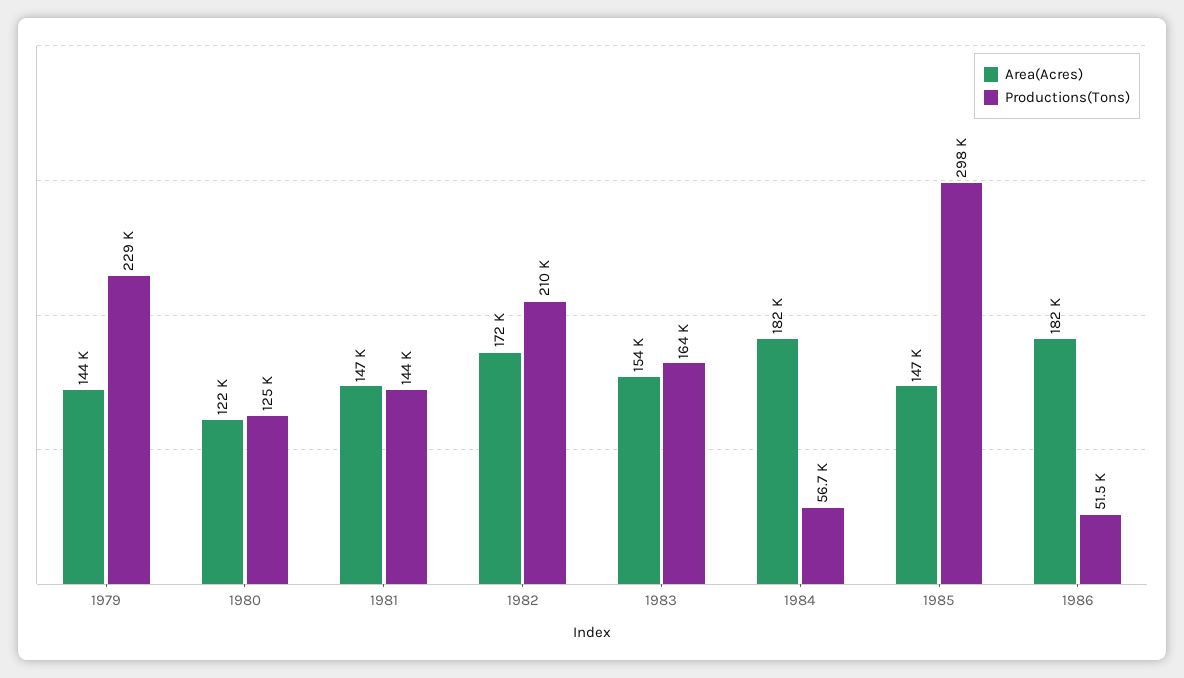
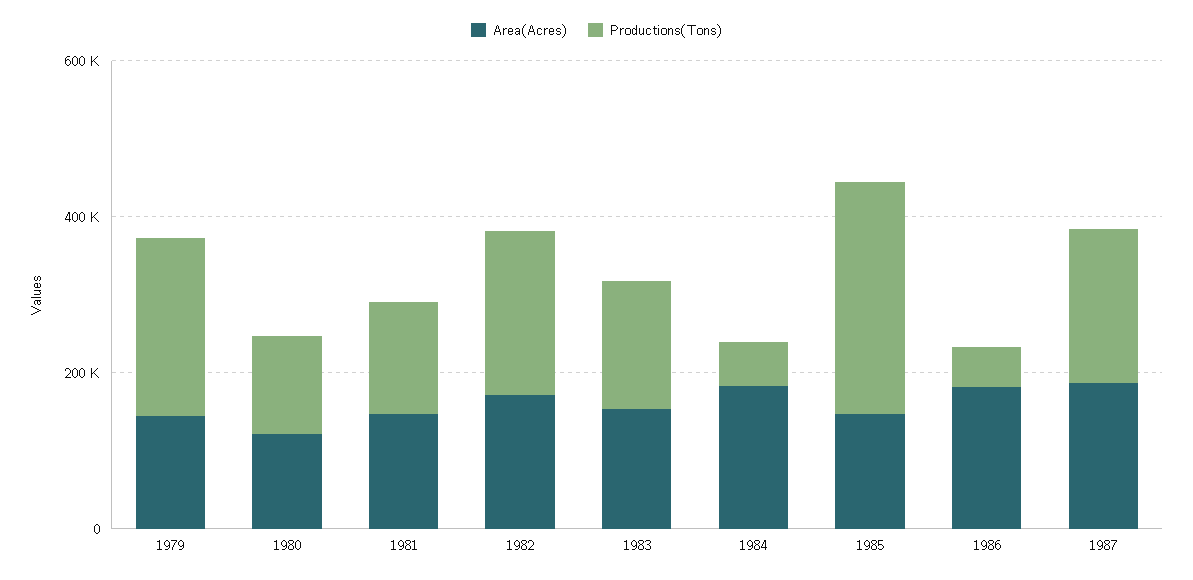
Area(Acres), 1987: none -> 200000
Productions(Tons), 1987: none -> 200000

